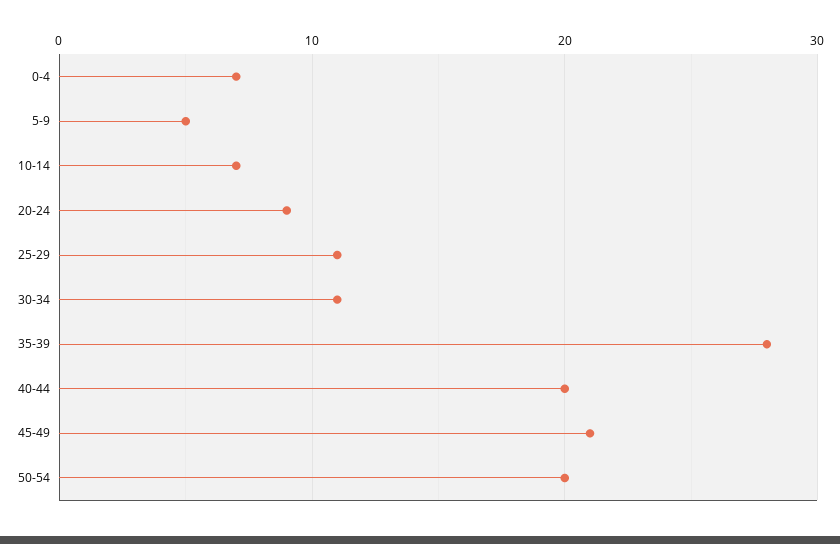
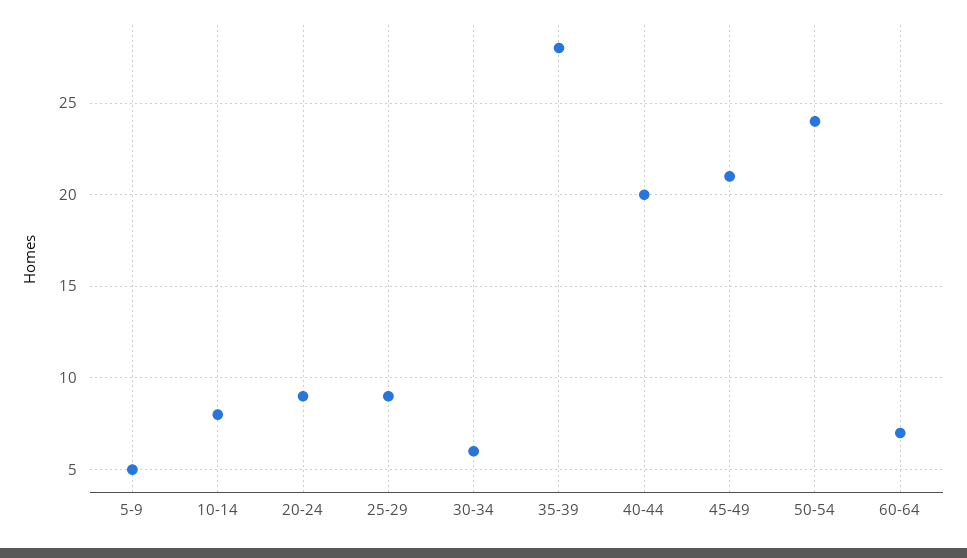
0-4: 7 -> none
10-14: 7 -> 8
25-29: 11 -> 9
30-34: 11 -> 6
50-54: 20 -> 24
60-64: none -> 7

